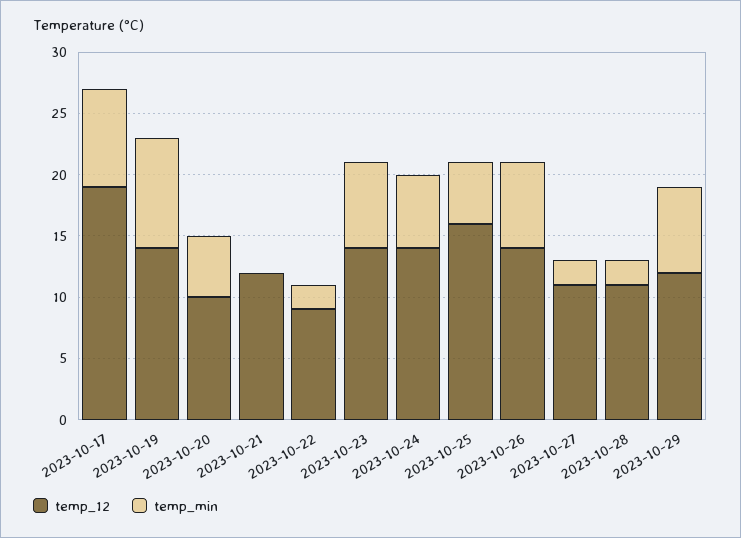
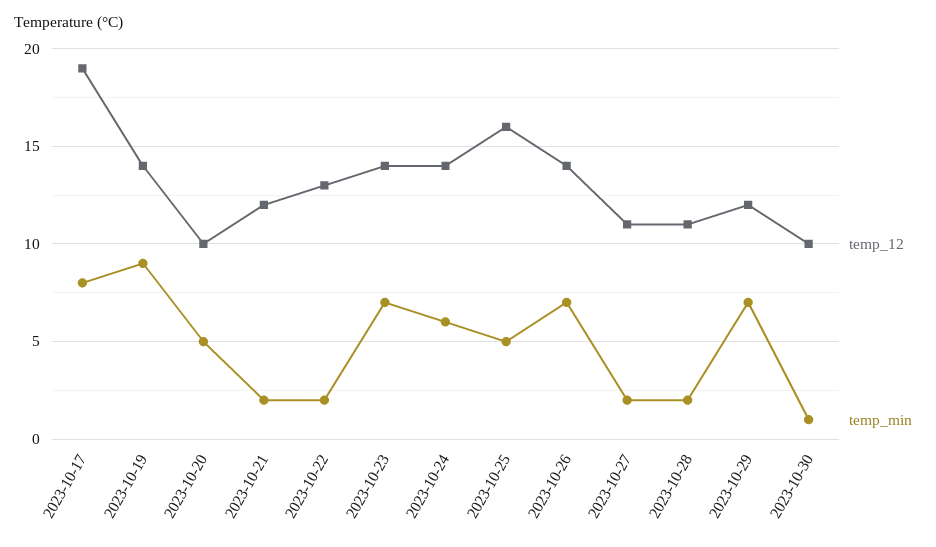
temp_min, 2023-10-21: 0 -> 2
temp_12, 2023-10-22: 9 -> 13
temp_12, 2023-10-30: none -> 10
temp_min, 2023-10-30: none -> 1

